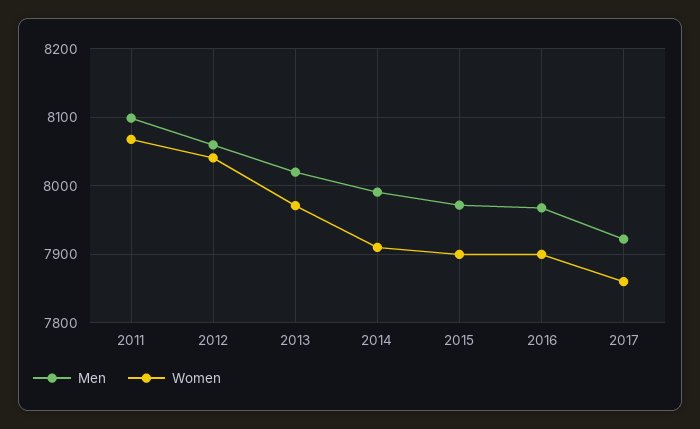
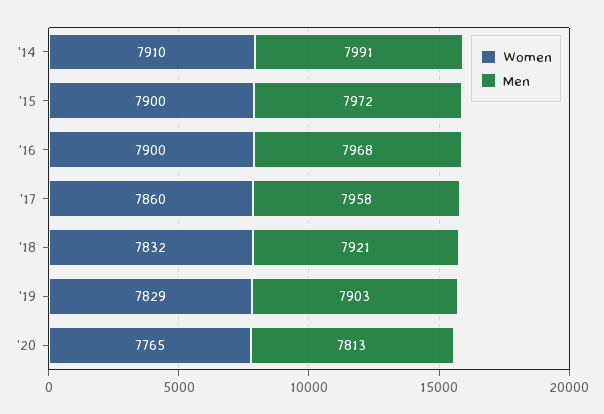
Men, 2011: 8100 -> none
Women, 2011: 8070 -> none
Men, 2012: 8060 -> none
Women, 2012: 8040 -> none
Men, 2013: 8020 -> none
Women, 2013: 7970 -> none
Men, 2017: 7920 -> 7958
Women, '18: none -> 7832
Men, '18: none -> 7921
Women, '19: none -> 7829
Men, '19: none -> 7903
Women, '20: none -> 7765
Men, '20: none -> 7813

